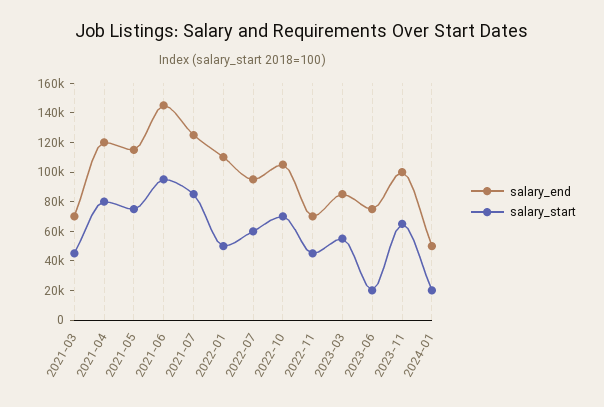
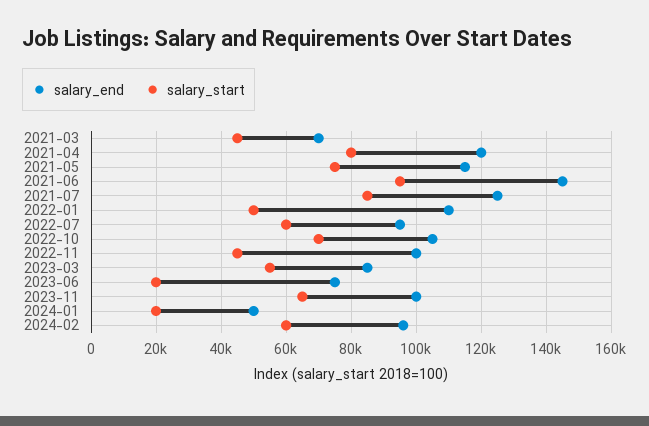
salary_end, 2022-11: 70000 -> 100000
salary_end, 2024-02: none -> 96000
salary_start, 2024-02: none -> 60000

